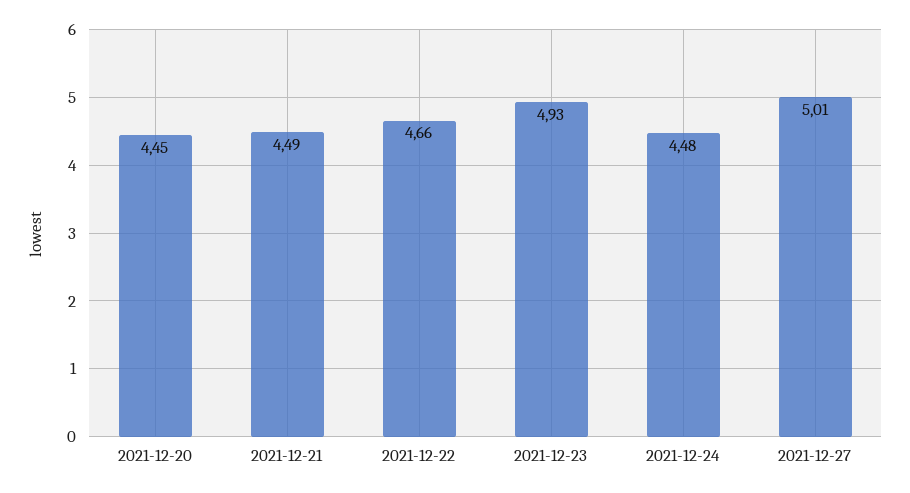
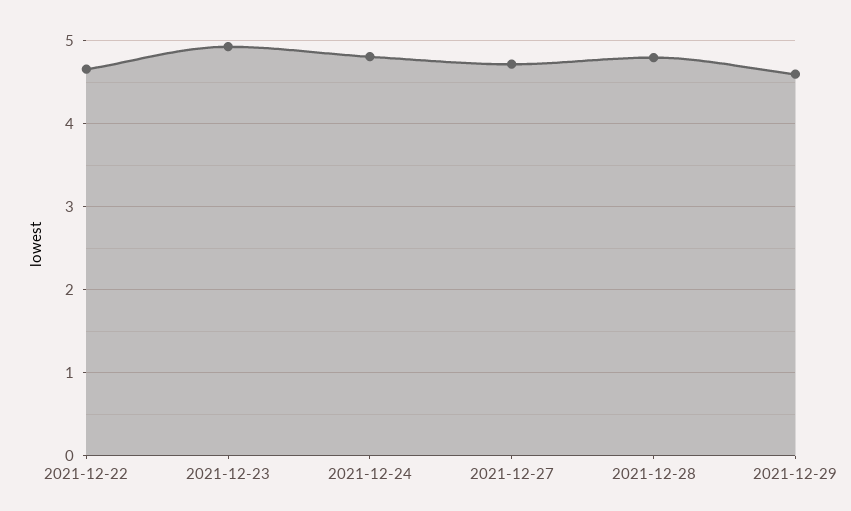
2021-12-20: 4.45 -> none
2021-12-21: 4.49 -> none
2021-12-24: 4.48 -> 4.8
2021-12-27: 5.01 -> 4.7
2021-12-28: none -> 4.8
2021-12-29: none -> 4.6

